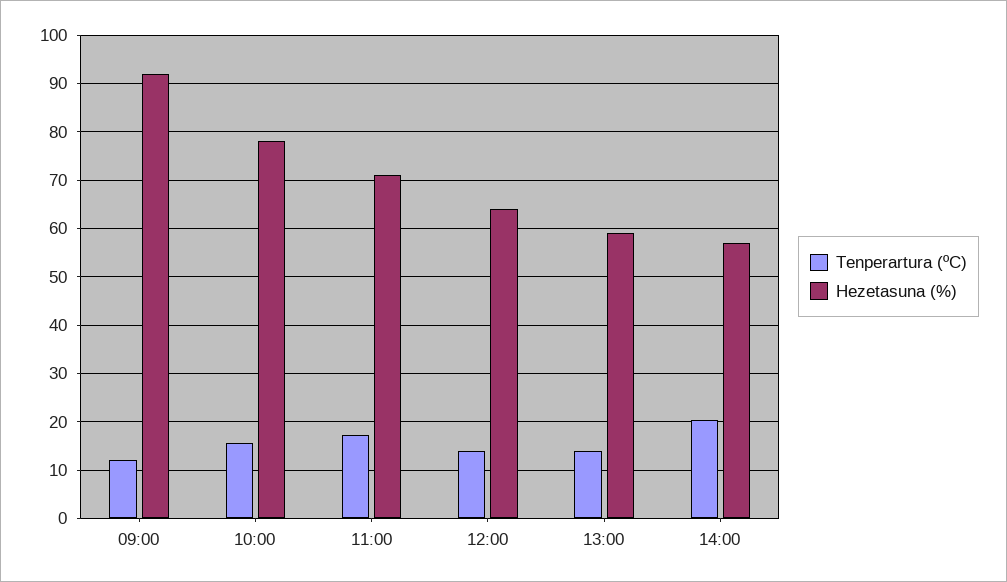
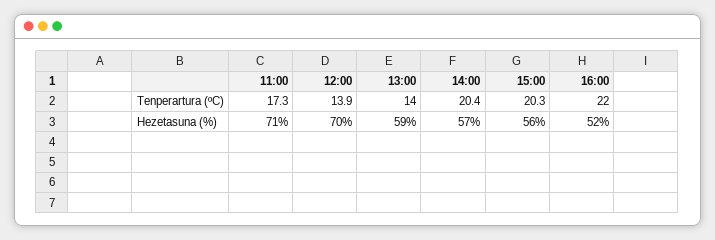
Tenperartura (ºC), 09:00: 12 -> none
Hezetasuna (%), 09:00: 92 -> none
Tenperartura (ºC), 10:00: 16 -> none
Hezetasuna (%), 10:00: 78 -> none
Hezetasuna (%), 12:00: 64 -> 70
Tenperartura (ºC), 15:00: none -> 20.3
Tenperartura (ºC), 16:00: none -> 22
Hezetasuna (%), 15:00: none -> 56
Hezetasuna (%), 16:00: none -> 52

